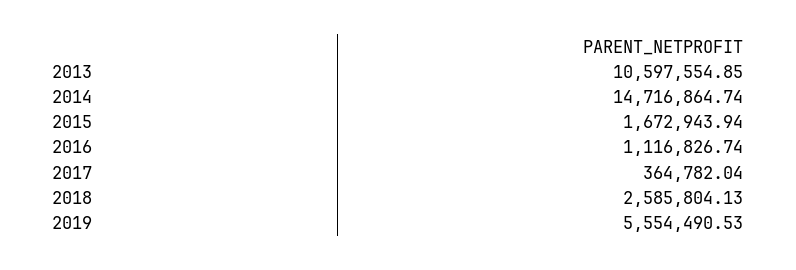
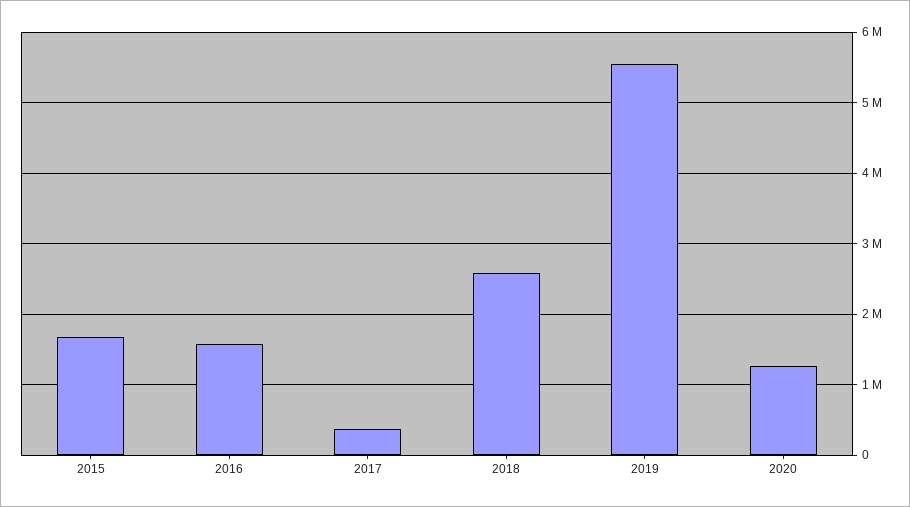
2013: 10597554.85 -> none
2014: 14716864.74 -> none
2016: 1116826.74 -> 1600000
2020: none -> 1300000

